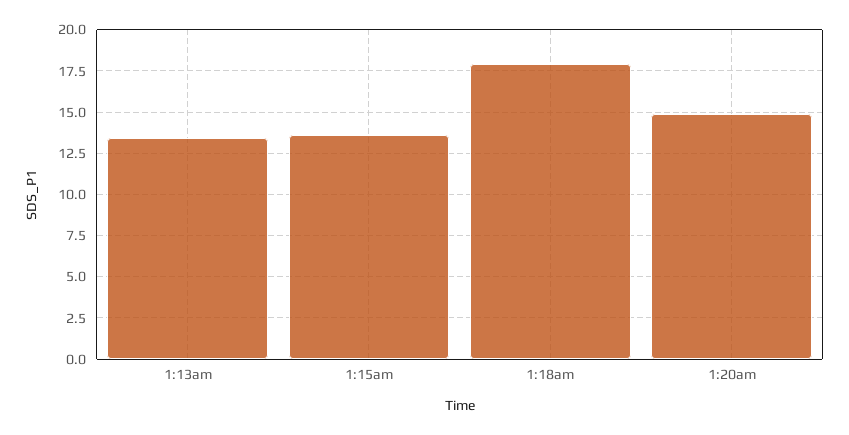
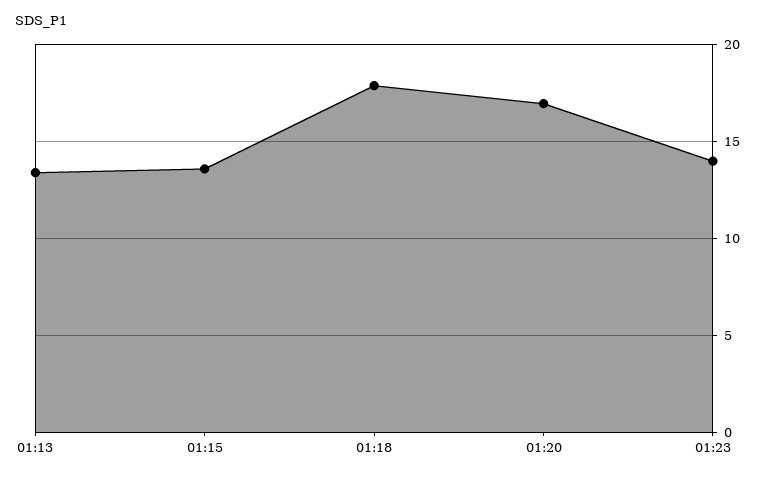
1:20am: 15 -> 17
01:23: none -> 14

